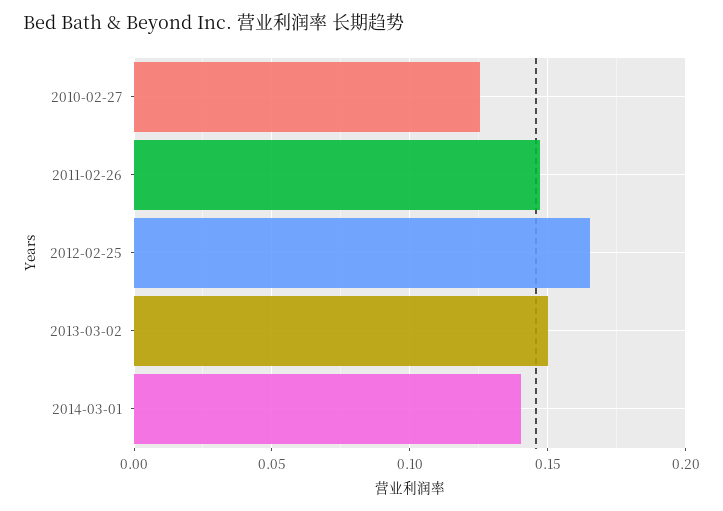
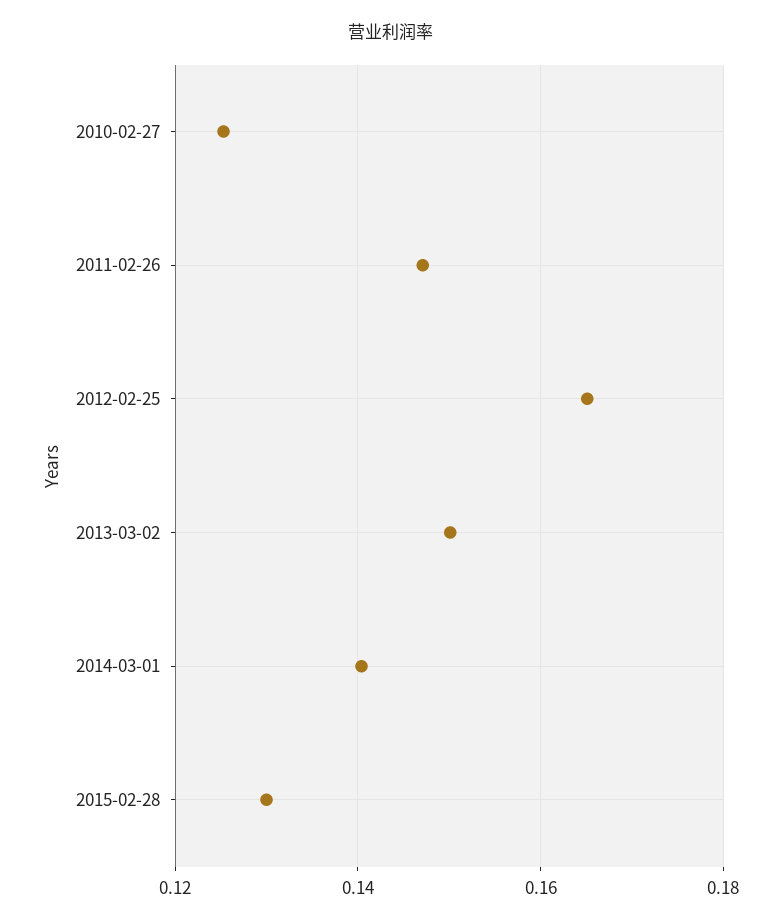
2015-02-28: none -> 0.13

